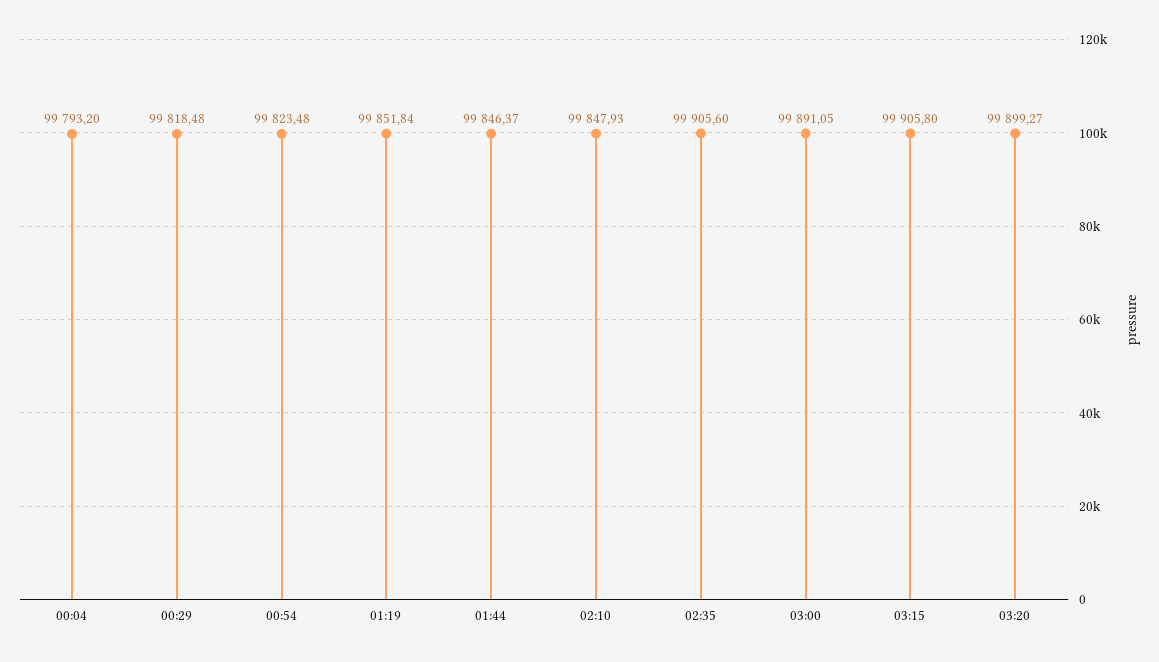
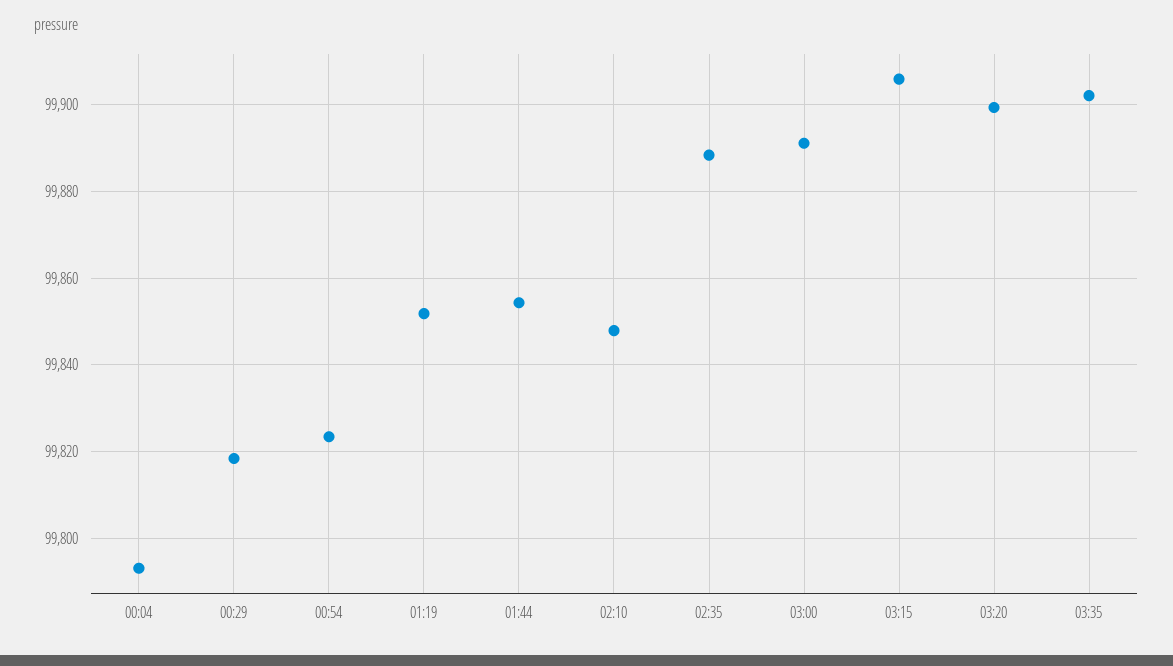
01:44: 99846.37 -> 99854
02:35: 99905.6 -> 99888
03:35: none -> 99902

